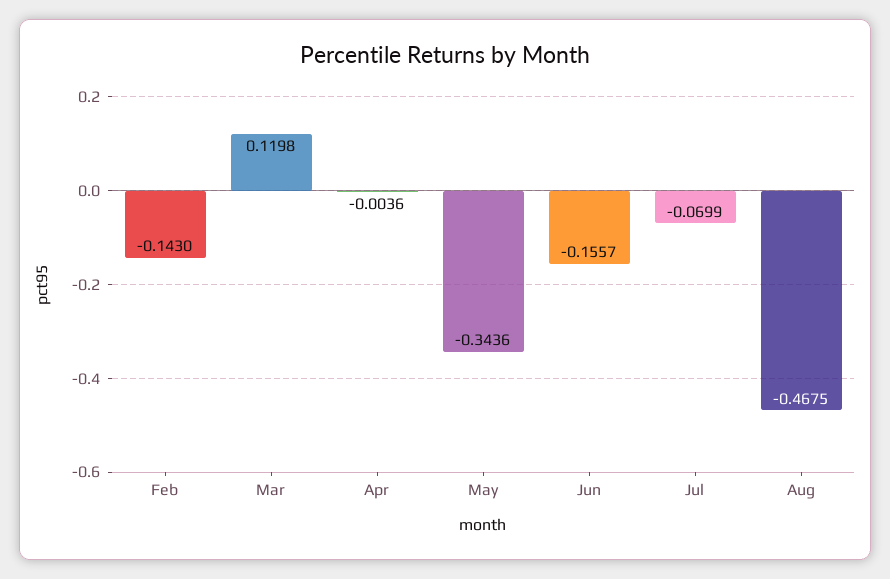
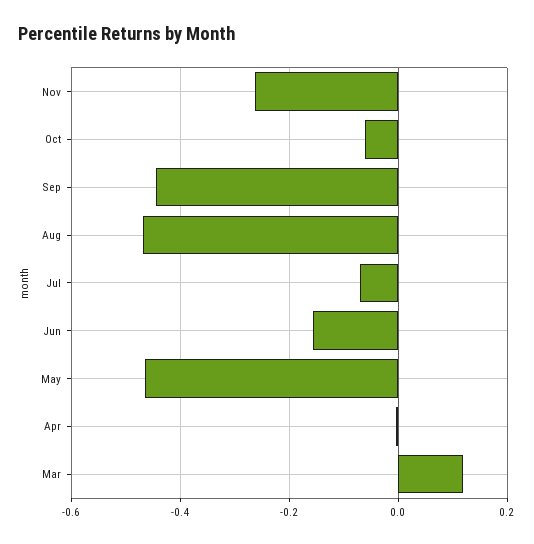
Feb: -0.143 -> none
May: -0.3436 -> -0.46
Nov: none -> -0.26
Oct: none -> -0.06
Sep: none -> -0.44

